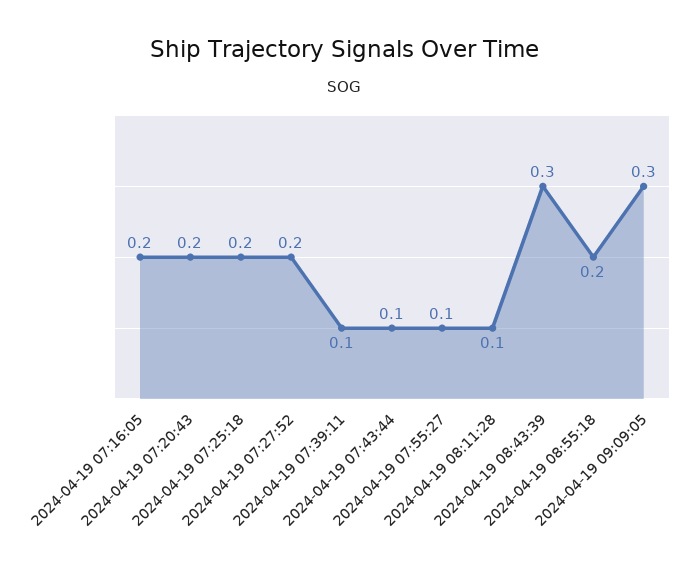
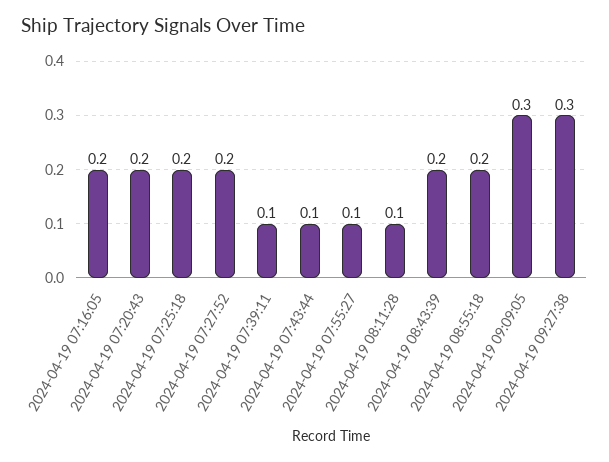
2024-04-19 08:43:39: 0.3 -> 0.2
2024-04-19 09:27:38: none -> 0.3

